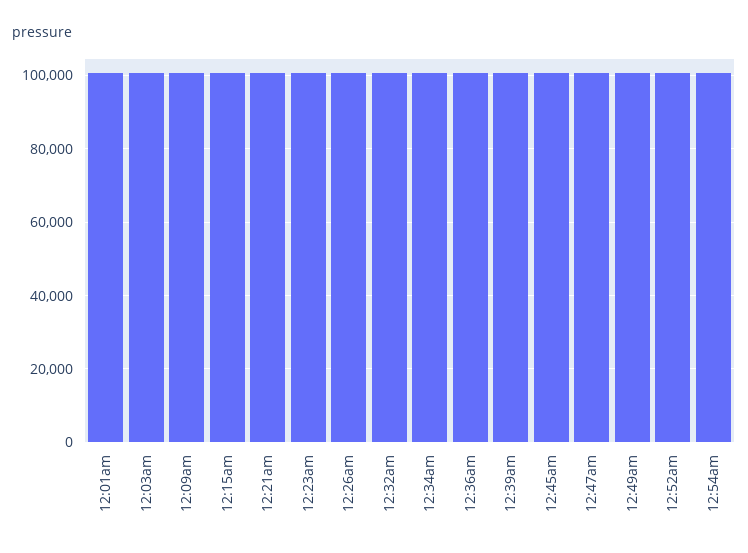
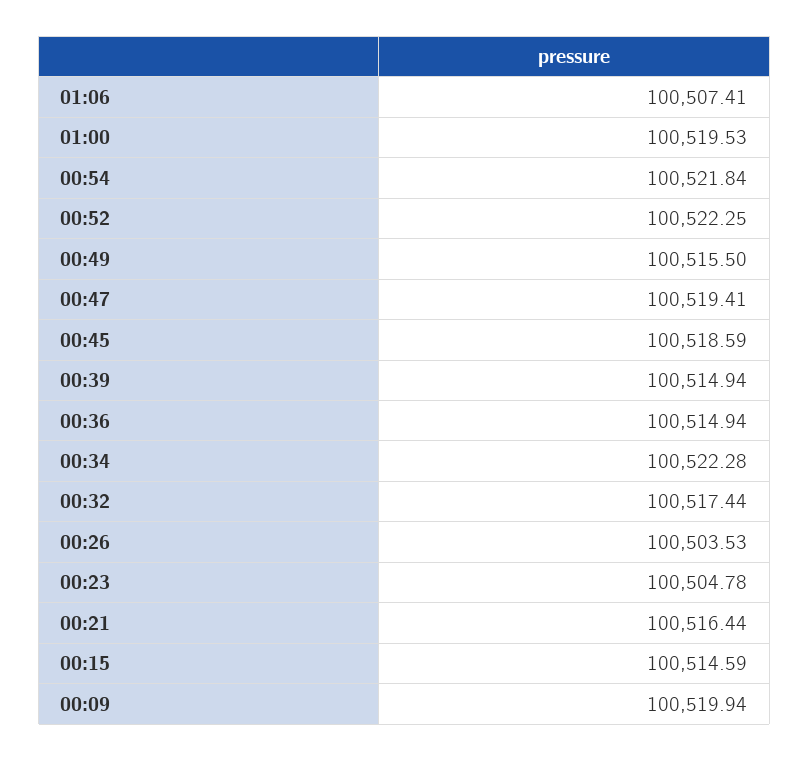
12:01am: 100000 -> none
12:03am: 100000 -> none
01:06: none -> 100507.41
01:00: none -> 100519.53

